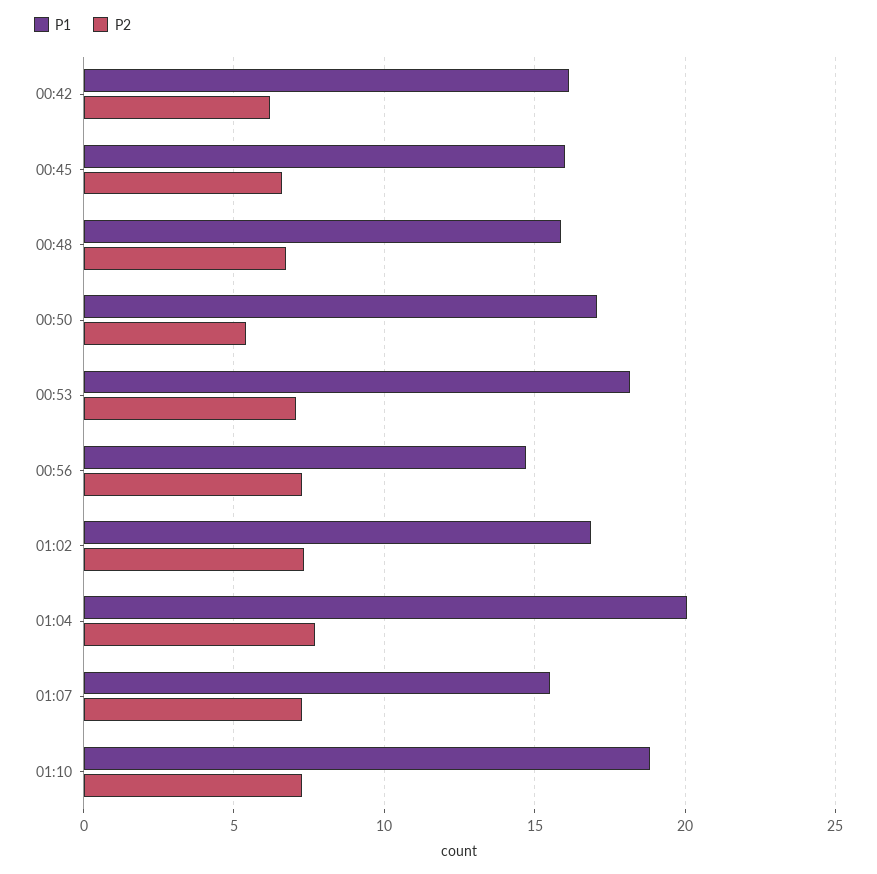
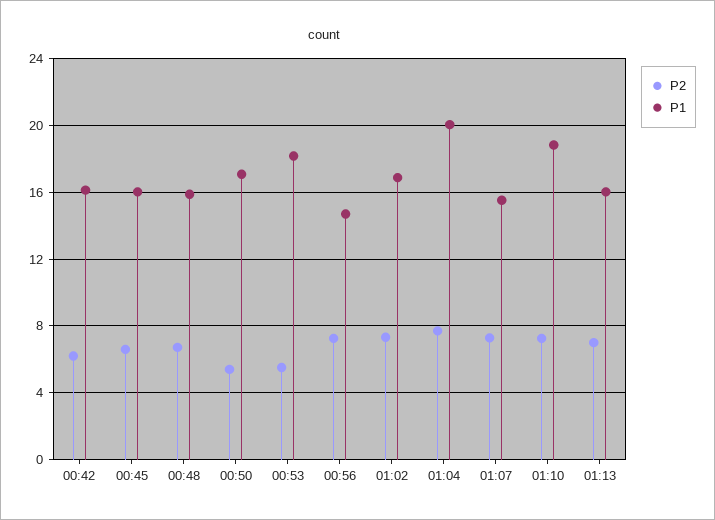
P2, 00:53: 7 -> 5.5
P2, 01:13: none -> 7
P1, 01:13: none -> 16

